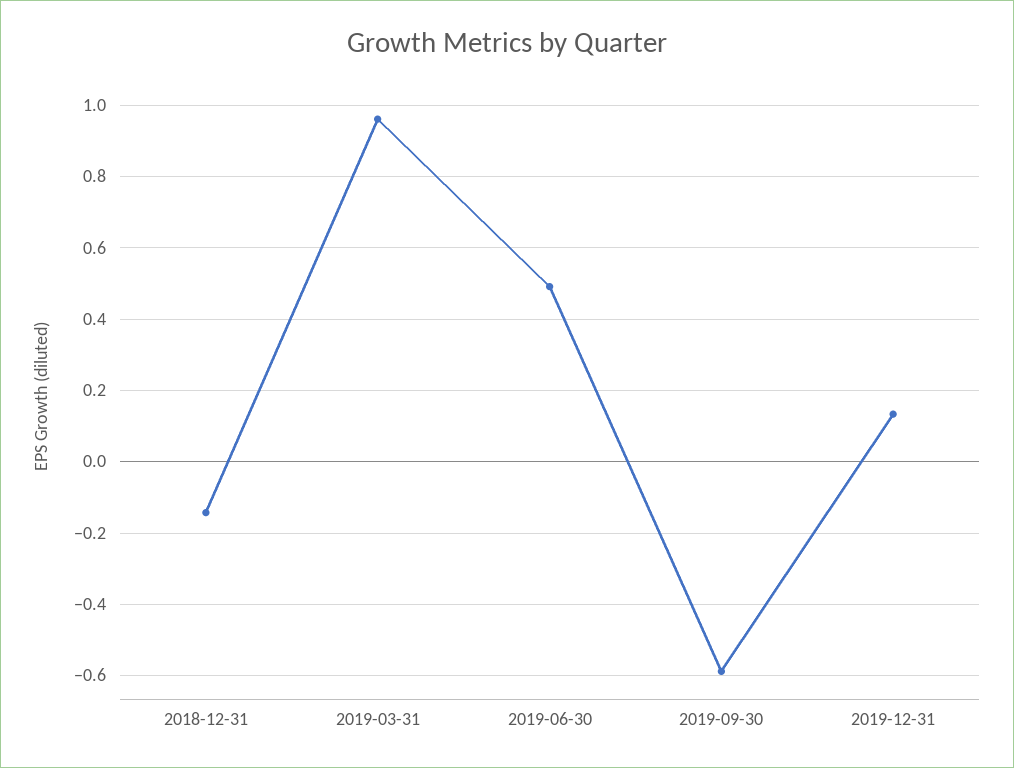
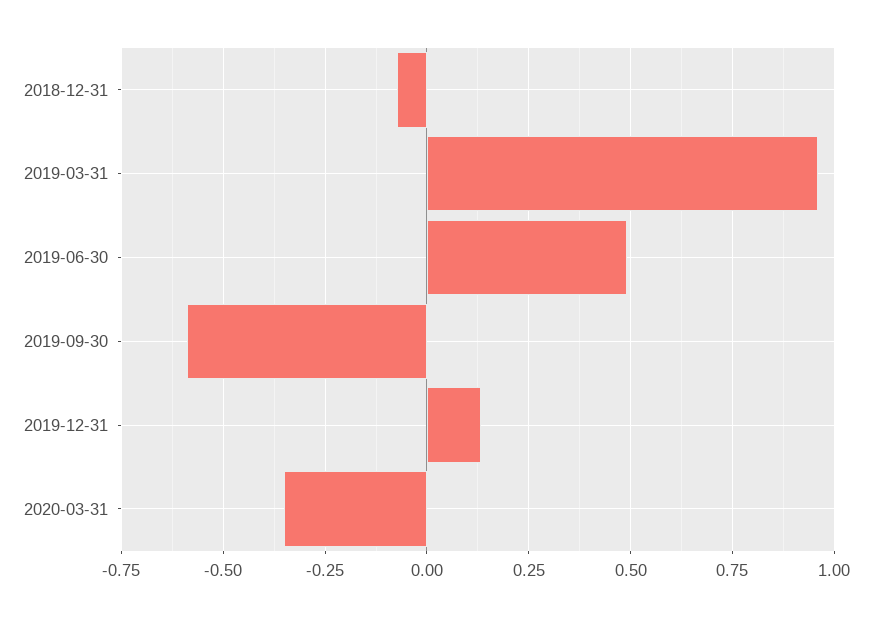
2018-12-31: -0.14 -> -0.075
2020-03-31: none -> -0.35

